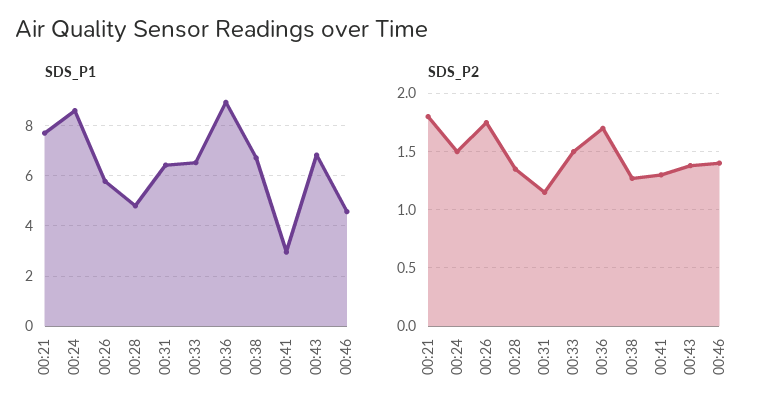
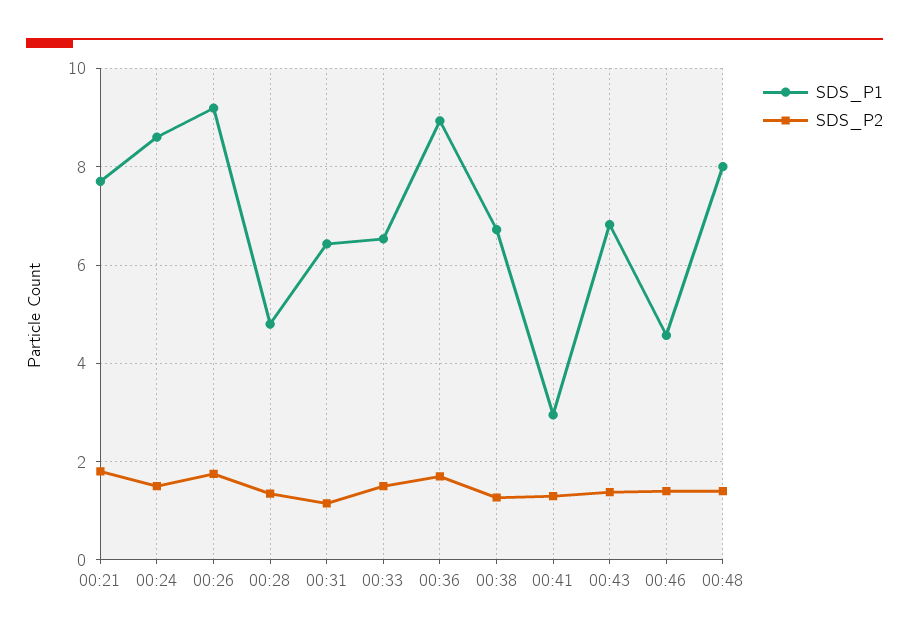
SDS_P1, 00:26: 5.75 -> 9.2
SDS_P1, 00:48: none -> 8
SDS_P2, 00:48: none -> 1.4

